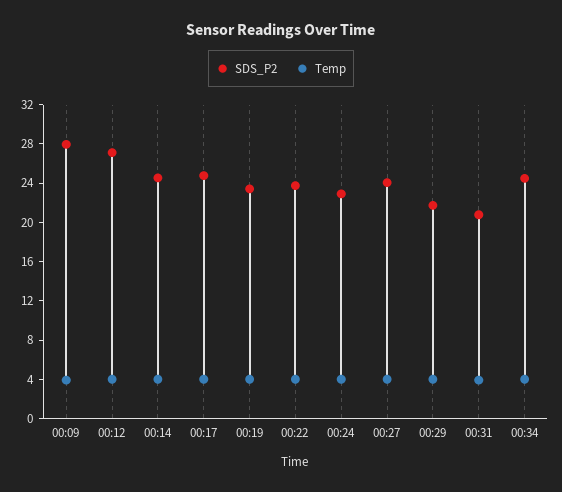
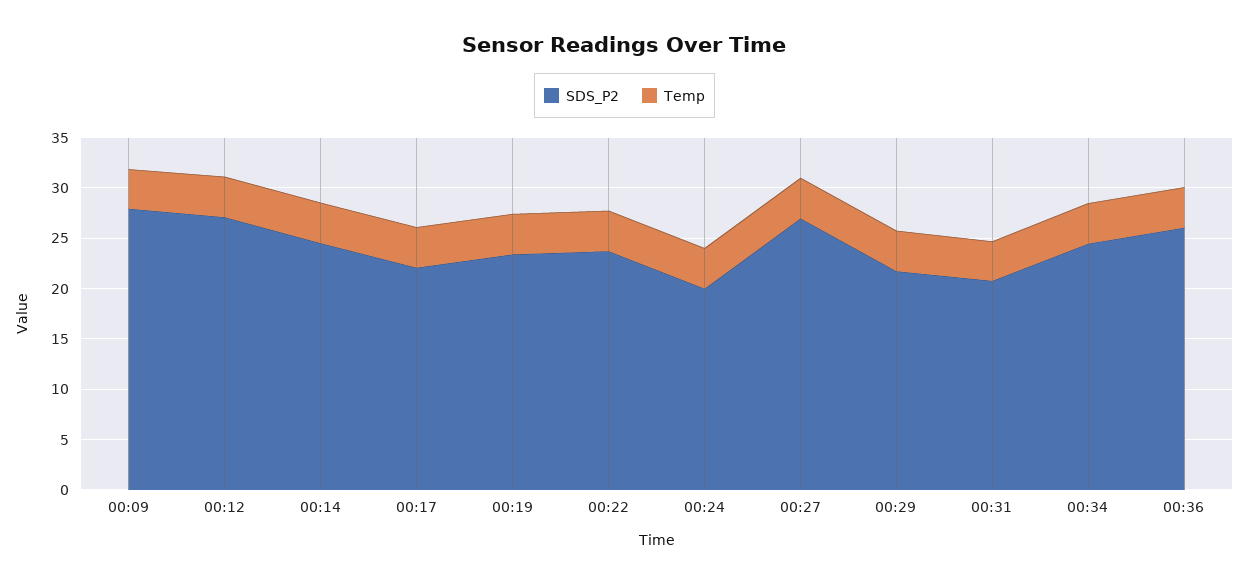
SDS_P2, 00:17: 25 -> 22
SDS_P2, 00:24: 23 -> 20
SDS_P2, 00:27: 24 -> 27
SDS_P2, 00:36: none -> 26
Temp, 00:36: none -> 4

